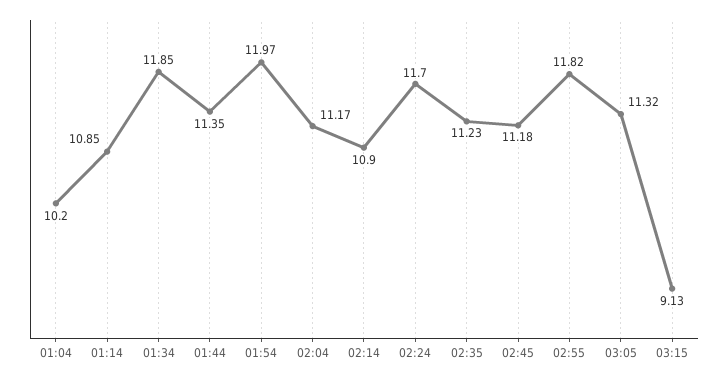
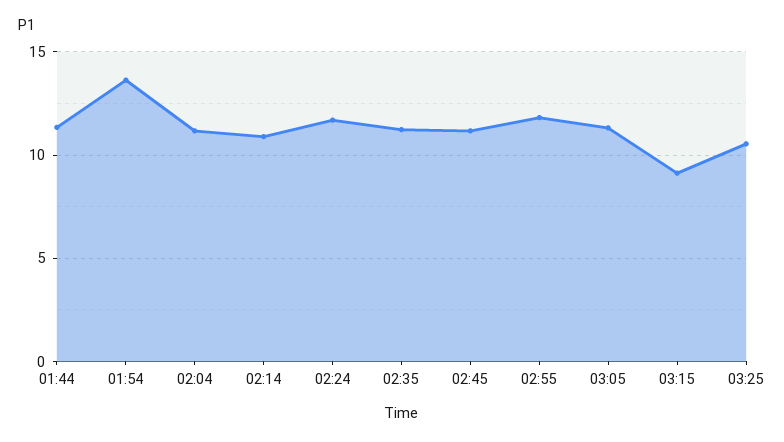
01:04: 10.2 -> none
01:14: 10.85 -> none
01:34: 11.85 -> none
01:54: 11.97 -> 13.5
03:25: none -> 10.5

